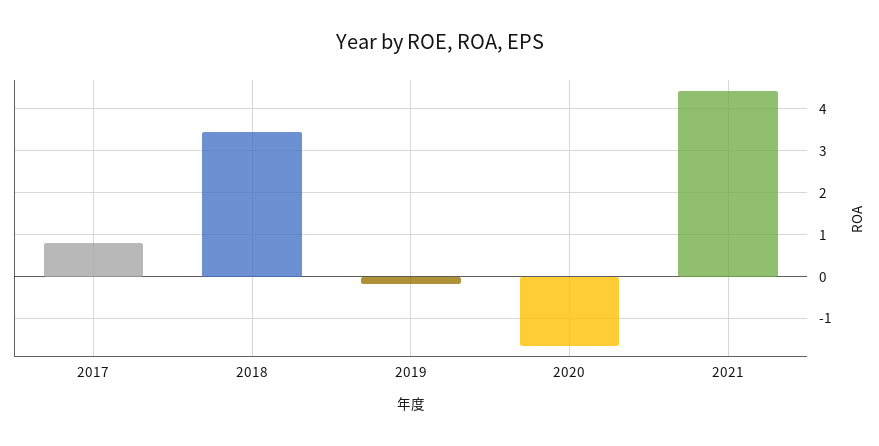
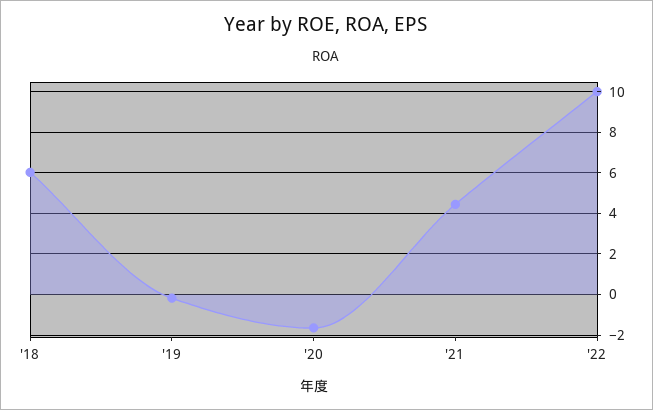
2017: 0.8 -> none
2018: 3.4 -> 6
'22: none -> 10

